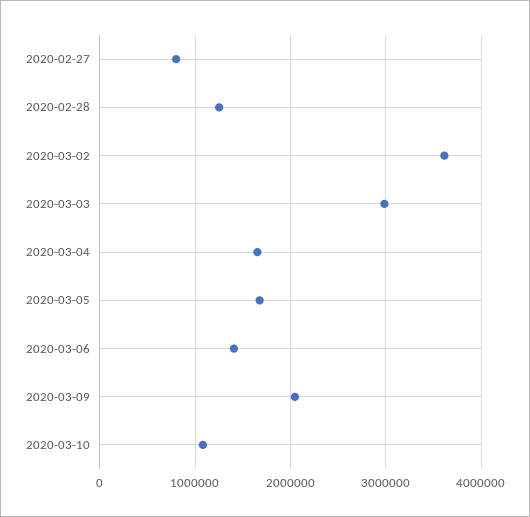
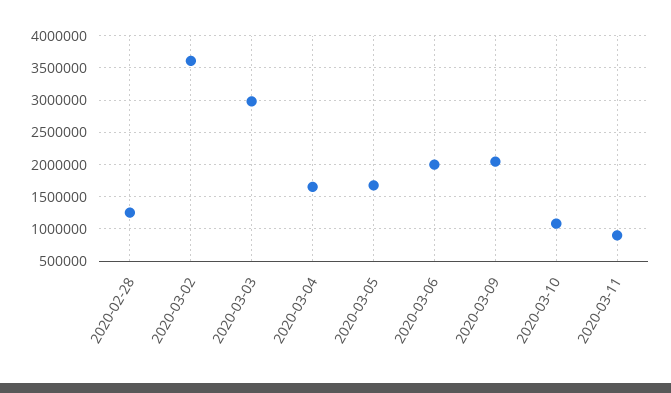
2020-02-27: 800000 -> none
2020-03-06: 1400000 -> 2000000
2020-03-11: none -> 900000

